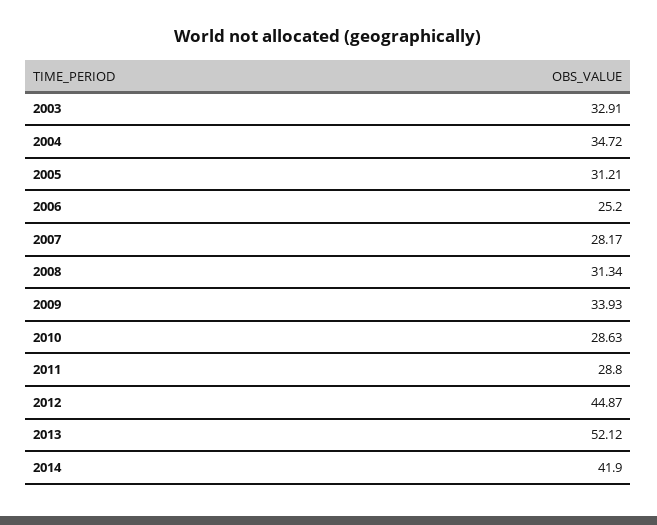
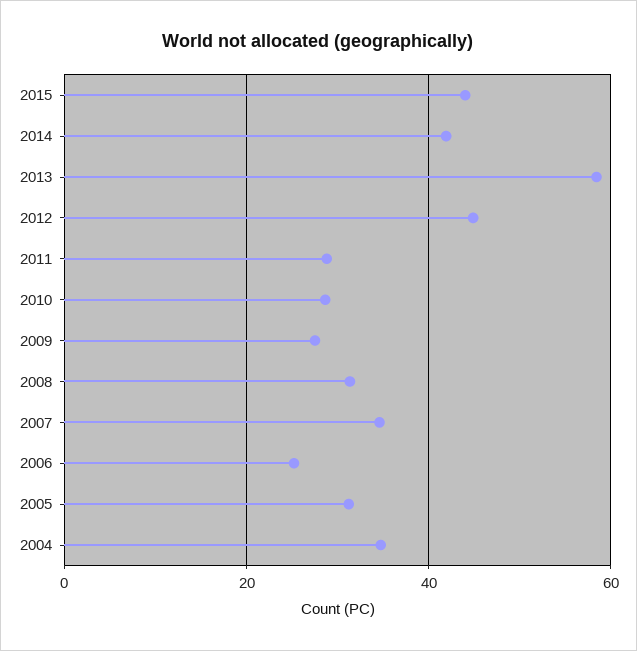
2003: 32.91 -> none
2007: 28.17 -> 34
2009: 33.93 -> 28
2013: 52.12 -> 58
2015: none -> 44

